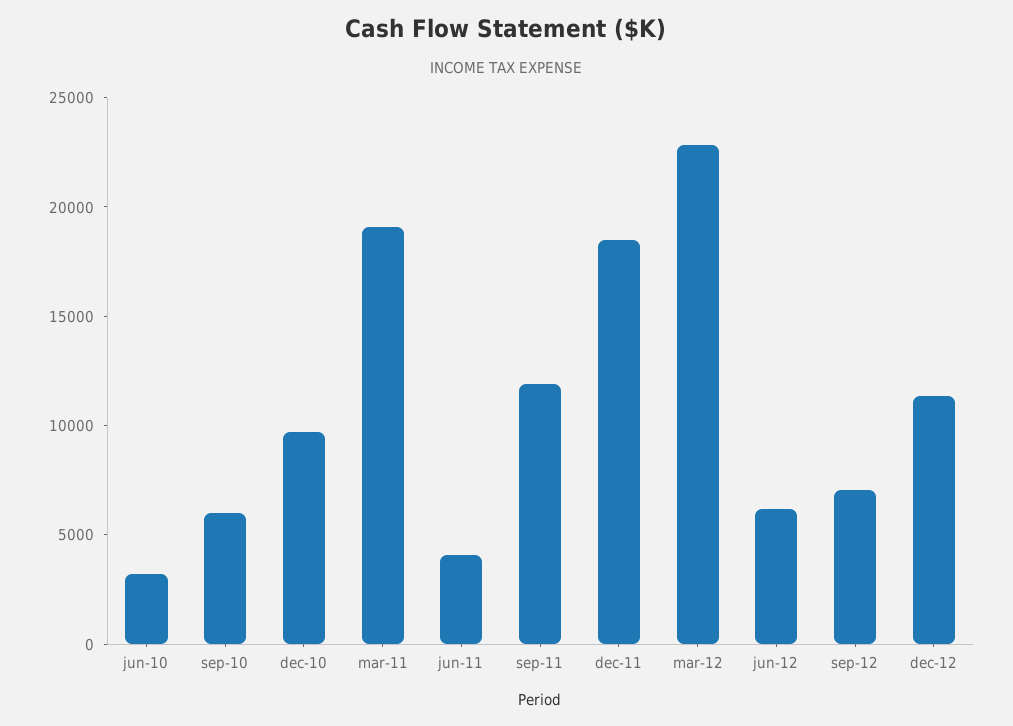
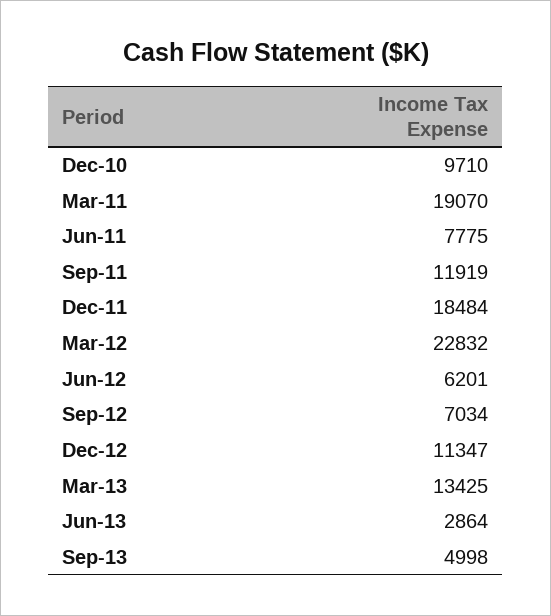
jun-10: 3000 -> none
sep-10: 6000 -> none
jun-11: 4000 -> 7775
Mar-13: none -> 13425
Jun-13: none -> 2864
Sep-13: none -> 4998

